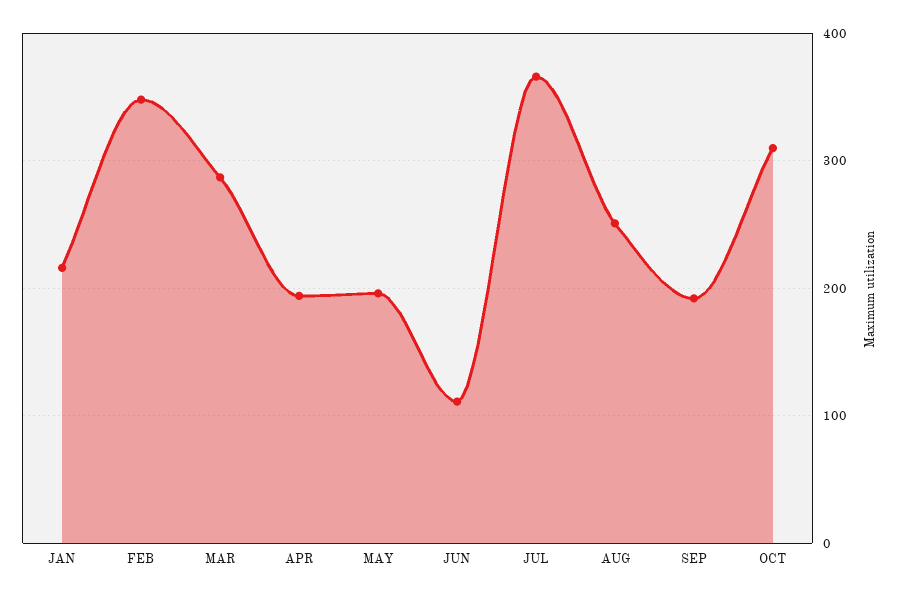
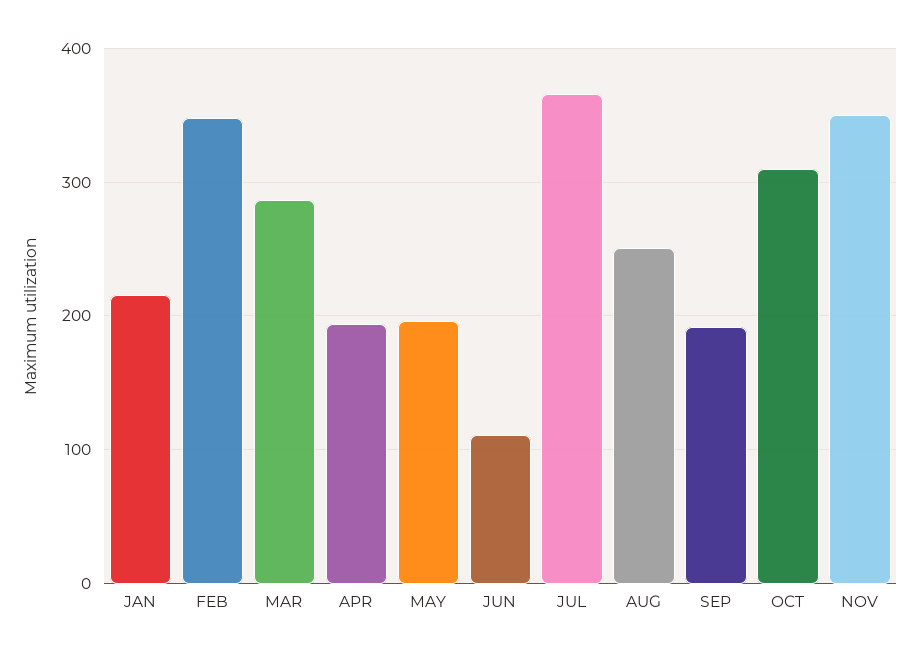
NOV: none -> 350

